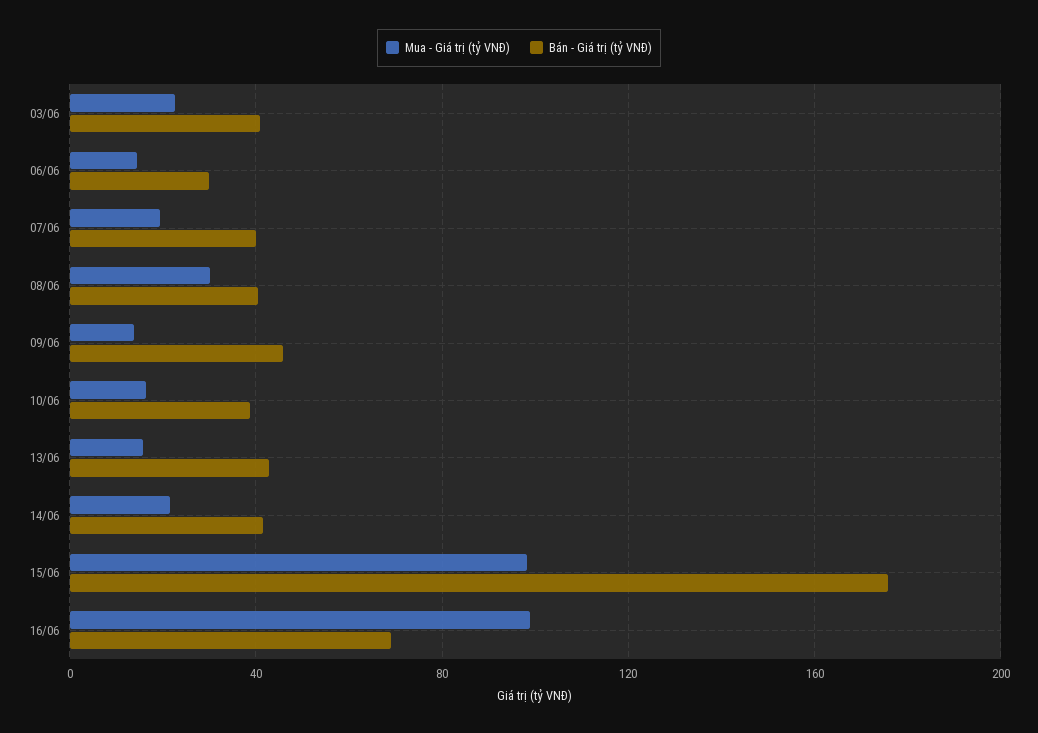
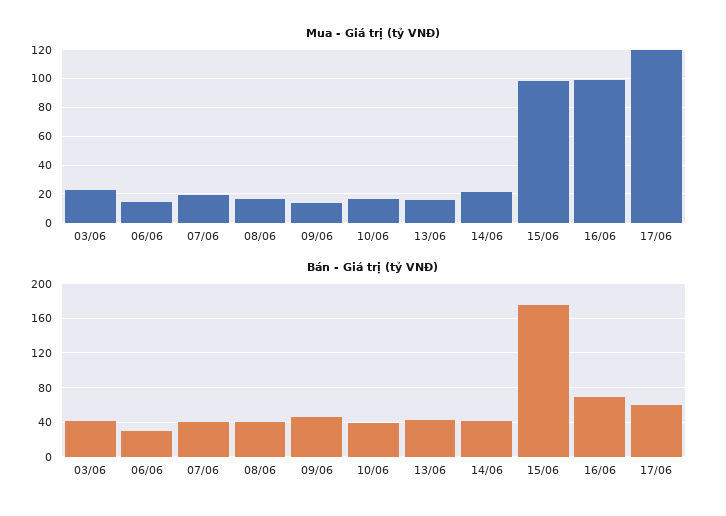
Mua - Giá trị (tỷ VNĐ), 08/06: 30 -> 15
Mua - Giá trị (tỷ VNĐ), 17/06: none -> 120
Bán - Giá trị (tỷ VNĐ), 17/06: none -> 60

